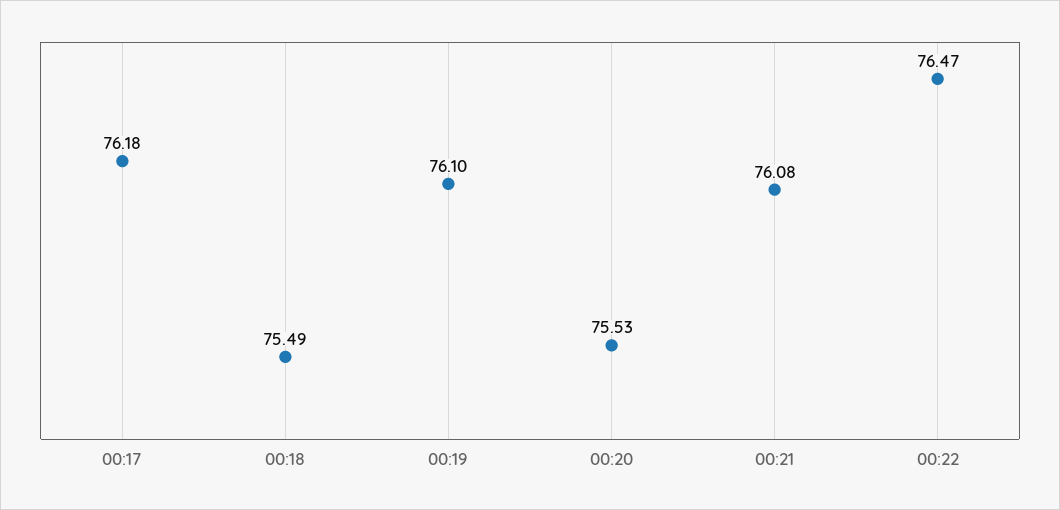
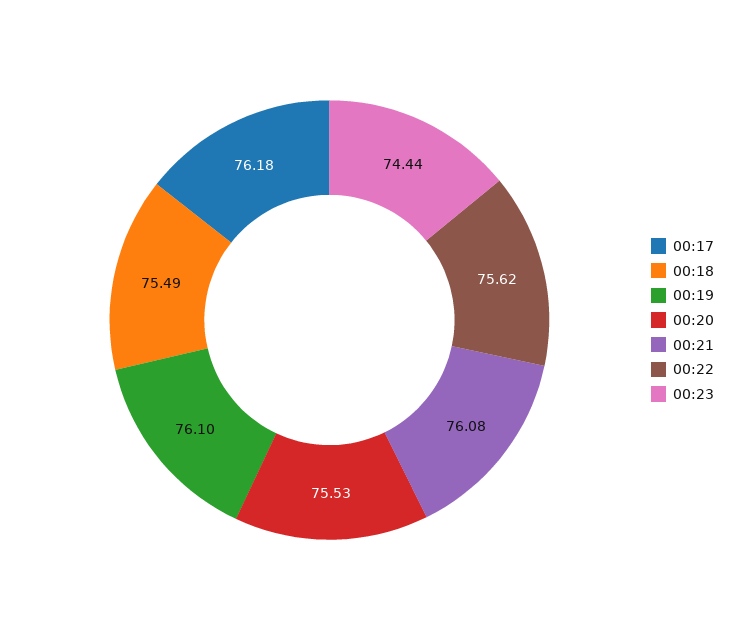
00:22: 76.47 -> 75.62
00:23: none -> 74.44

